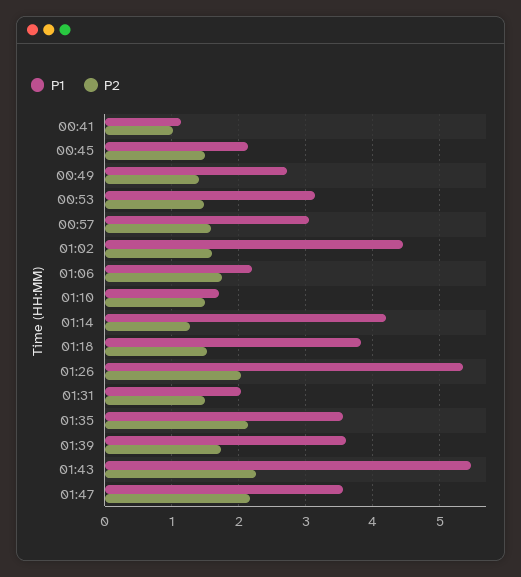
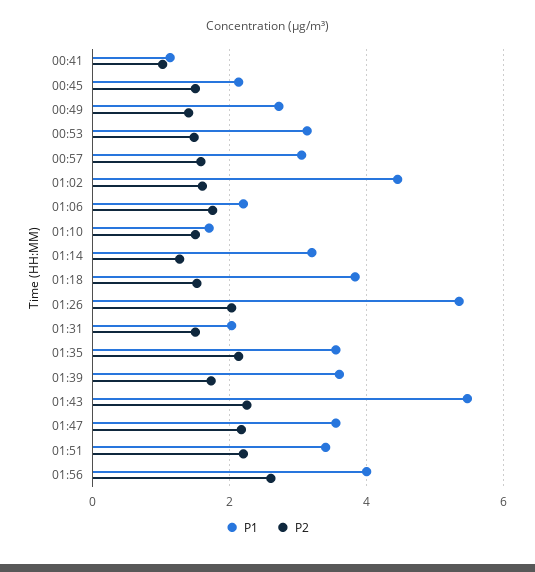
P1, 01:14: 4.2 -> 3.2
P1, 01:51: none -> 3.4
P2, 01:51: none -> 2.2
P1, 01:56: none -> 4
P2, 01:56: none -> 2.6

